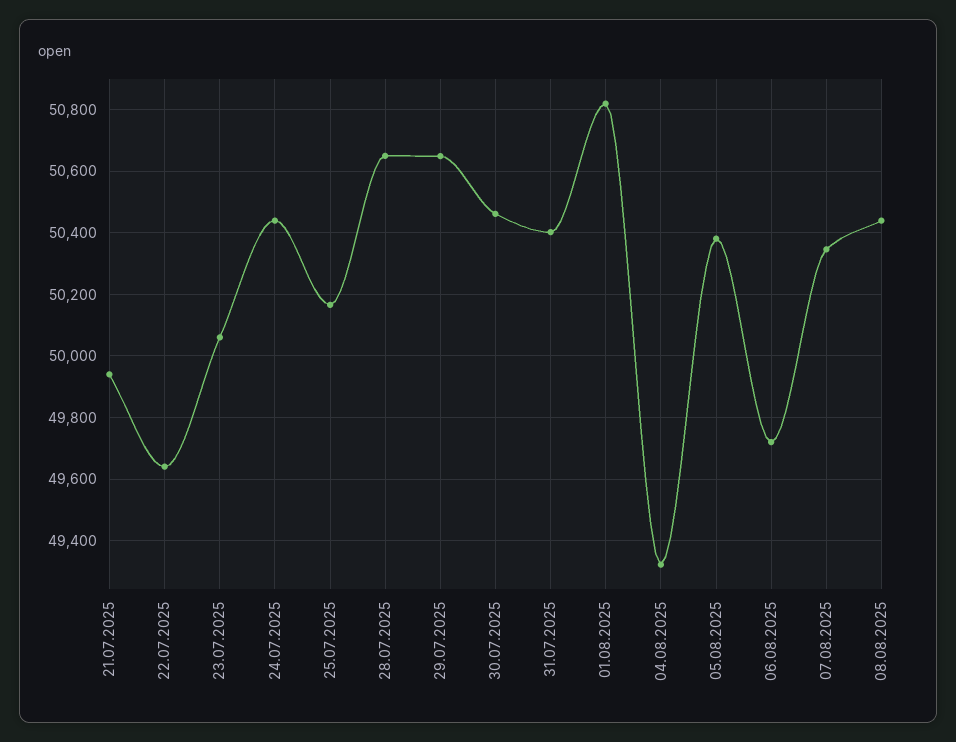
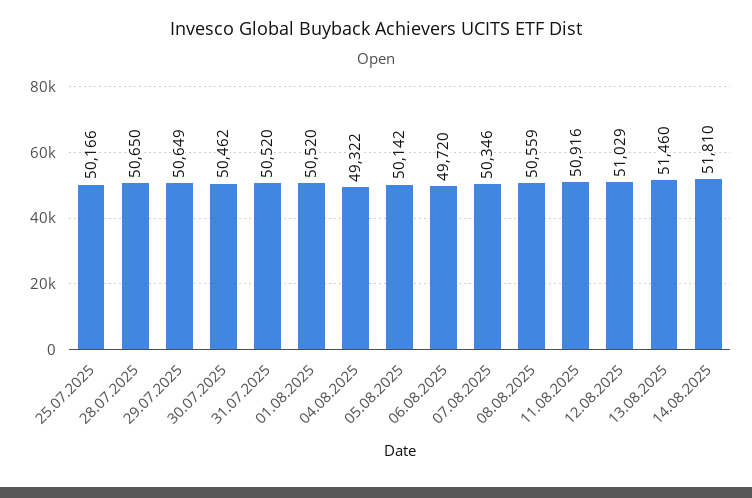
21.07.2025: 49940 -> none
22.07.2025: 49640 -> none
23.07.2025: 50060 -> none
24.07.2025: 50440 -> none
31.07.2025: 50400 -> 50520
01.08.2025: 50820 -> 50520
05.08.2025: 50380 -> 50142
08.08.2025: 50440 -> 50559
11.08.2025: none -> 50916
12.08.2025: none -> 51029
13.08.2025: none -> 51460
14.08.2025: none -> 51810

